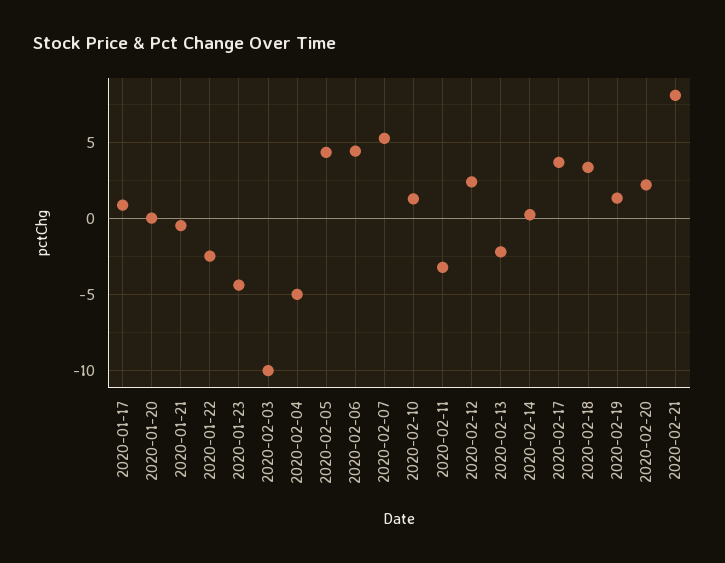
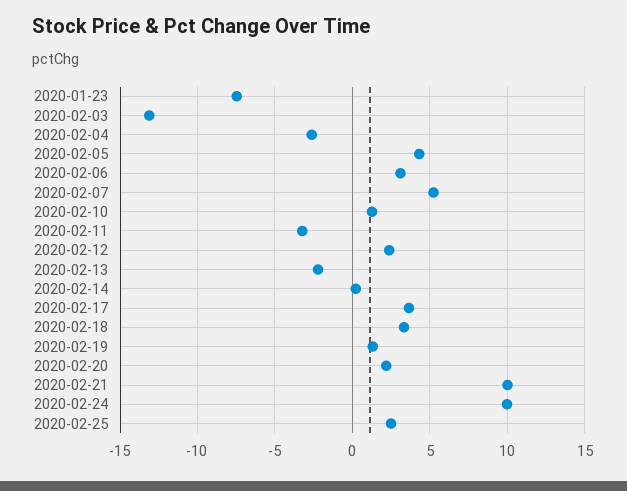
2020-01-17: 1 -> none
2020-01-20: 0 -> none
2020-01-21: -0.5 -> none
2020-01-22: -2.5 -> none
2020-01-23: -4.5 -> -7.5
2020-02-03: -10 -> -13
2020-02-04: -5 -> -2.5
2020-02-06: 4.5 -> 3
2020-02-21: 8 -> 10
2020-02-24: none -> 10
2020-02-25: none -> 2.5

